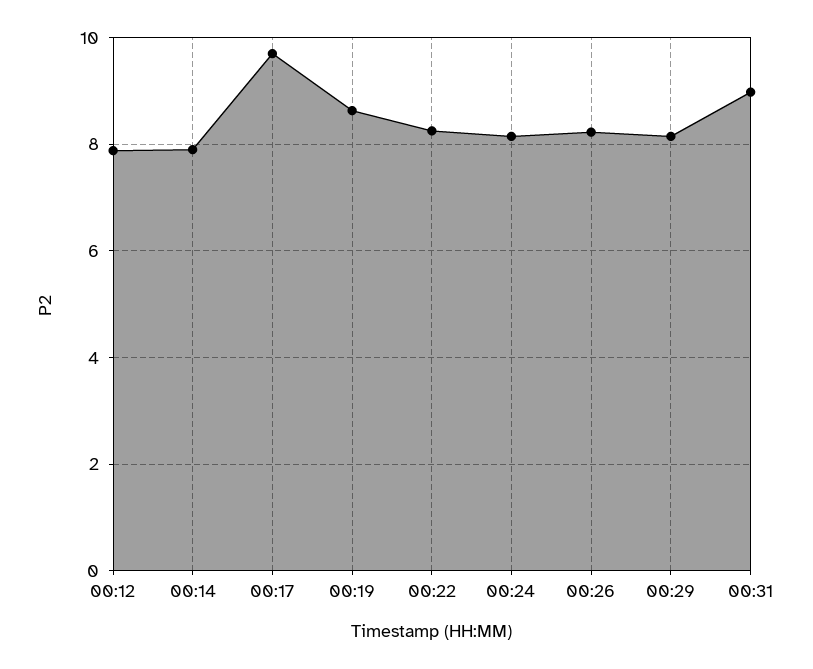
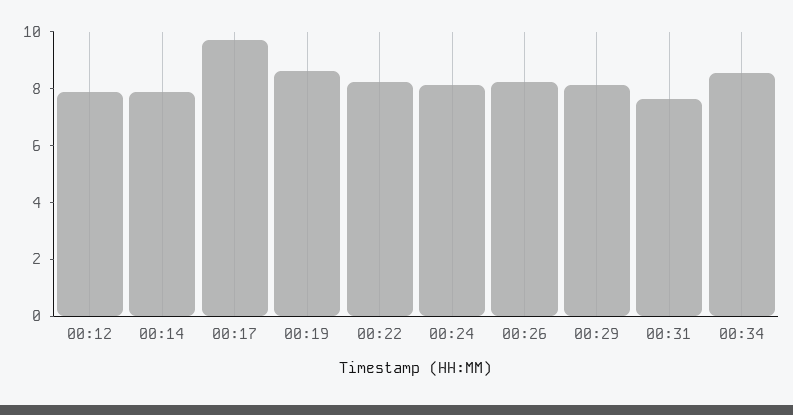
00:31: 9 -> 7.5
00:34: none -> 8.5

